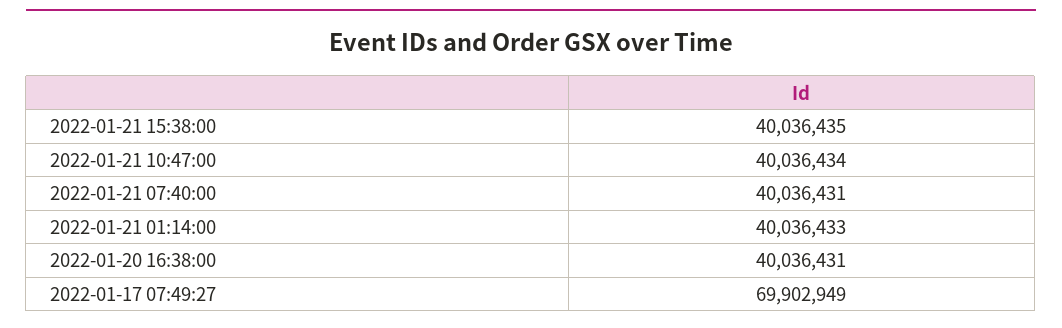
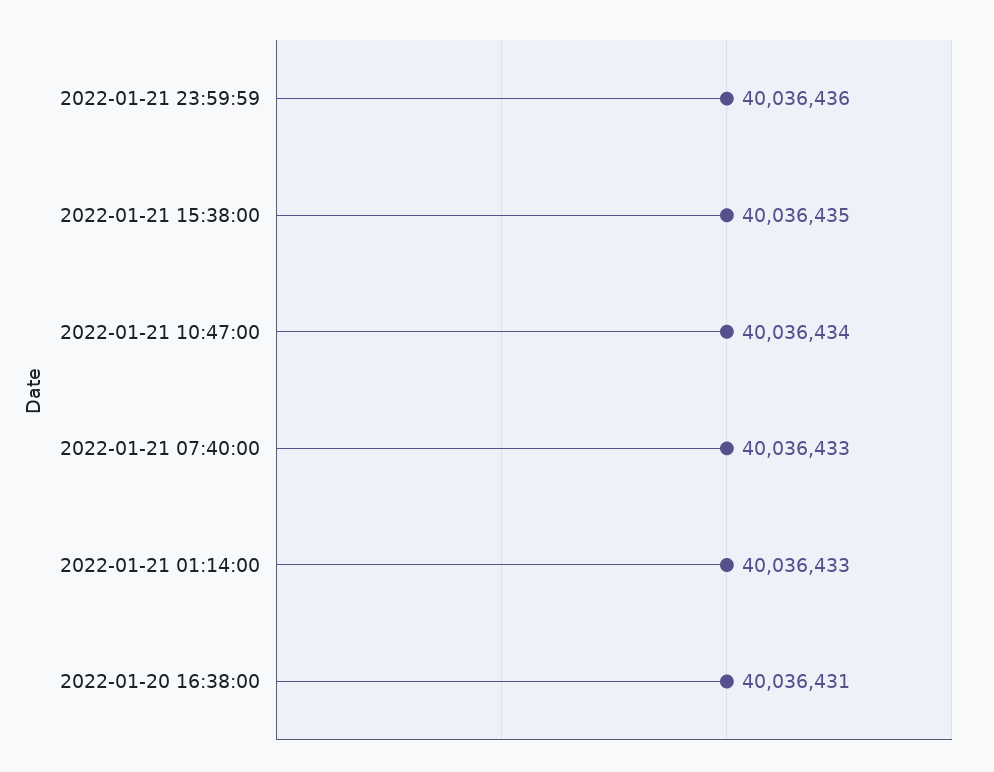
2022-01-21 07:40:00: 40036431 -> 40036433
2022-01-17 07:49:27: 69902949 -> none
2022-01-21 23:59:59: none -> 40036436

